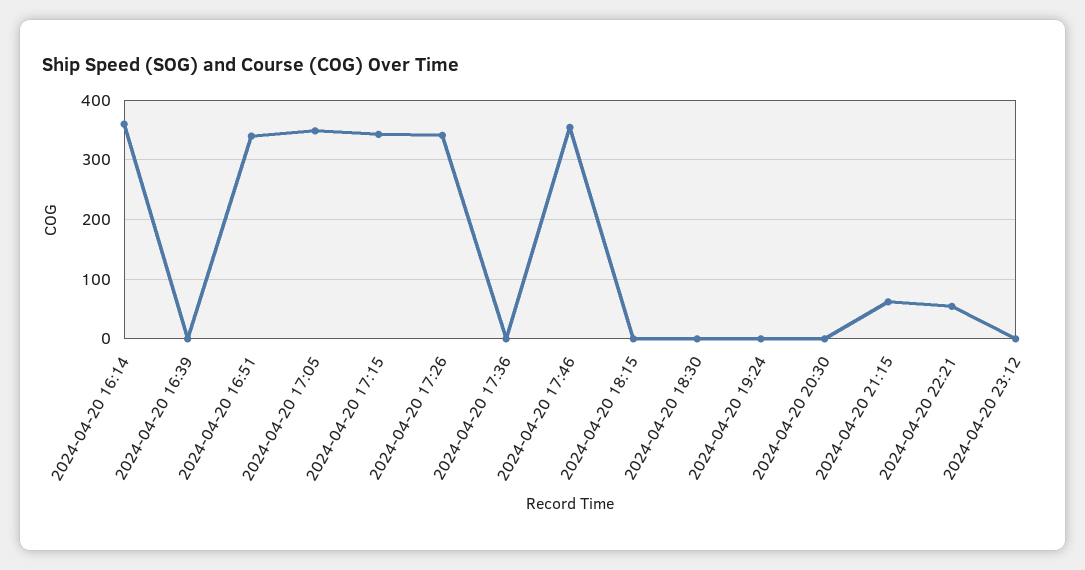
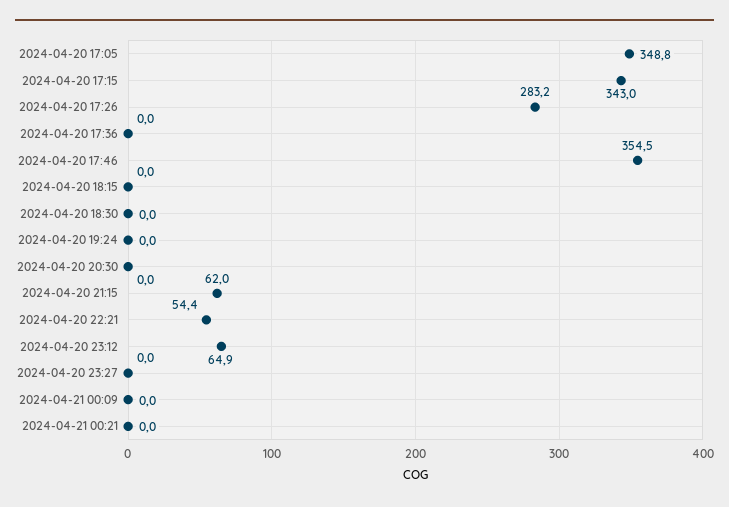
2024-04-20 16:14: 360 -> none
2024-04-20 16:39: 0 -> none
2024-04-20 16:51: 340 -> none
2024-04-20 17:26: 340 -> 283.2
2024-04-20 23:12: 0 -> 64.9
2024-04-20 23:27: none -> 0
2024-04-21 00:09: none -> 0
2024-04-21 00:21: none -> 0

